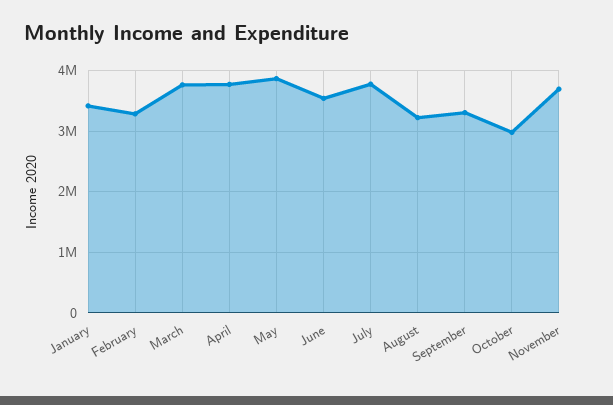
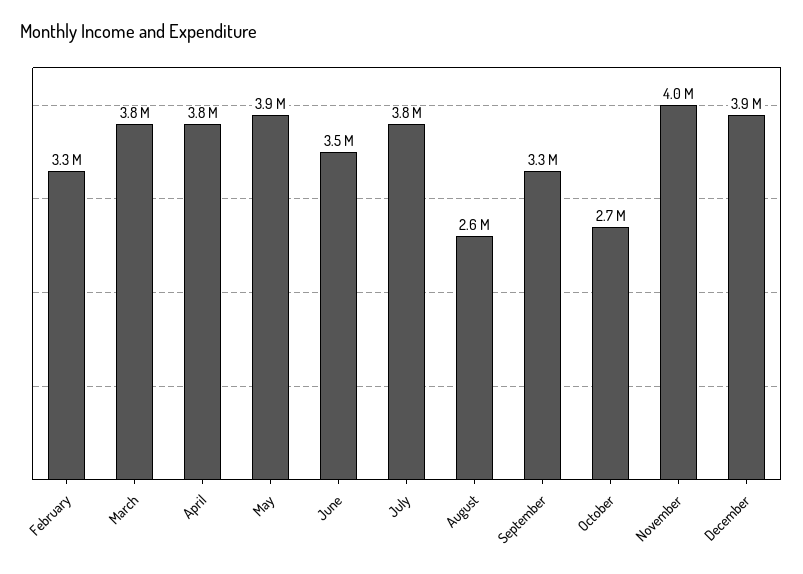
January: 3400000 -> none
August: 3200000 -> 2600000
October: 3000000 -> 2700000
November: 3700000 -> 4000000
December: none -> 3900000

